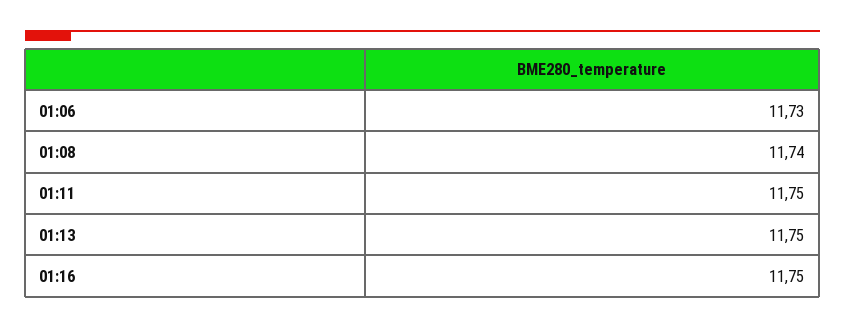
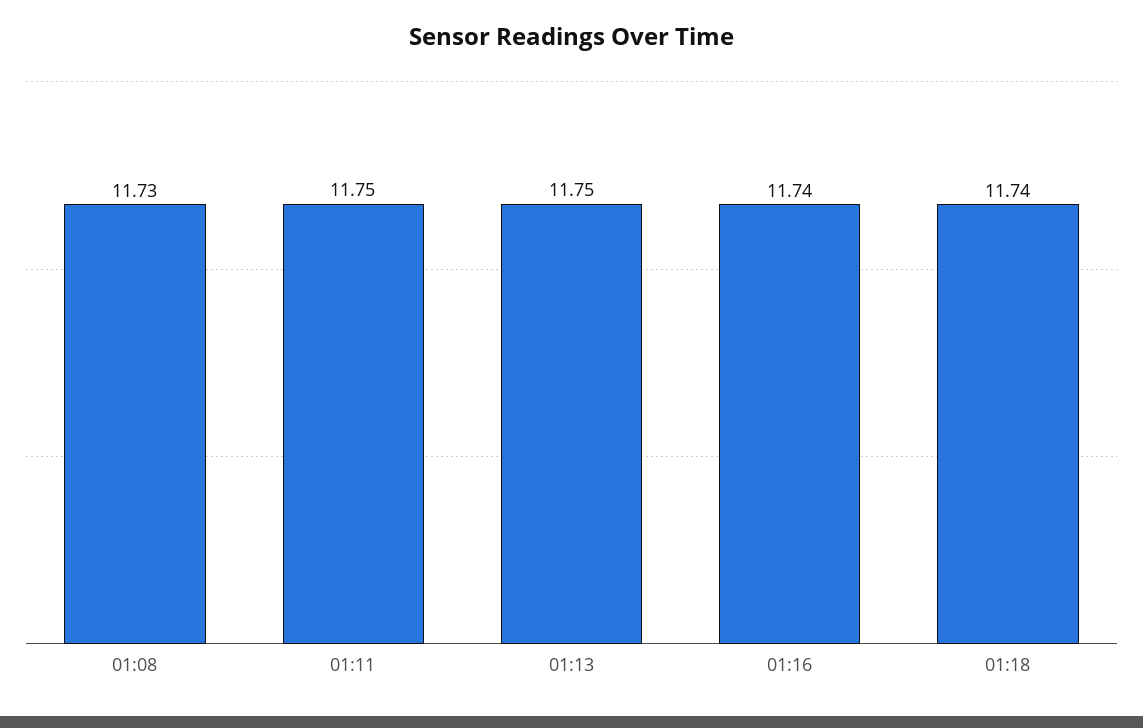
01:06: 11.73 -> none
01:08: 11.74 -> 11.73
01:16: 11.75 -> 11.74
01:18: none -> 11.74

